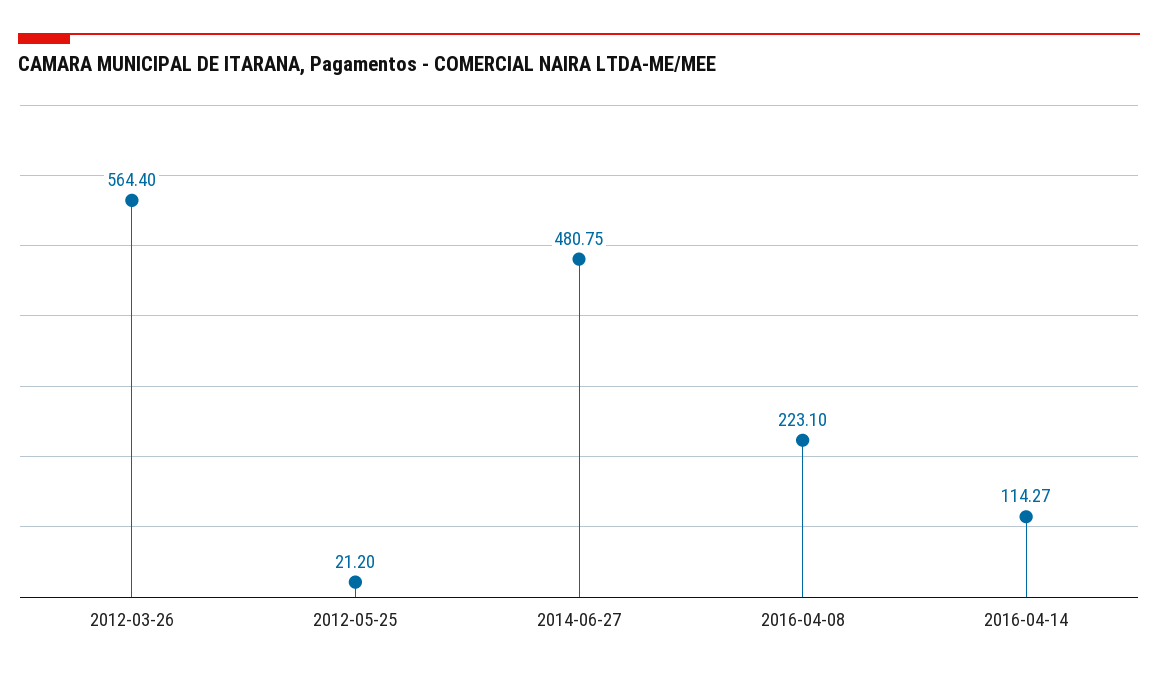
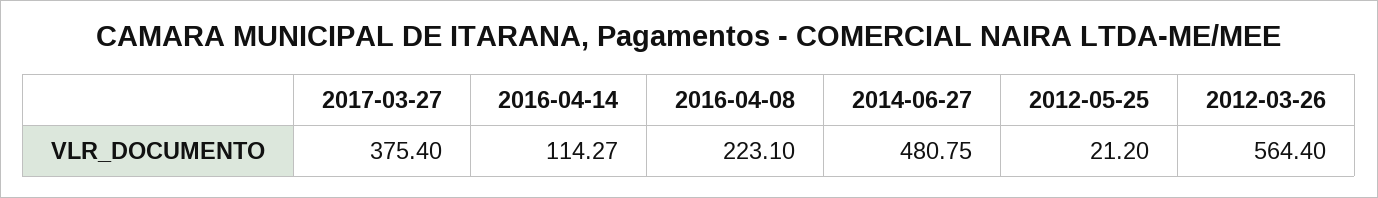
2017-03-27: none -> 375.4

